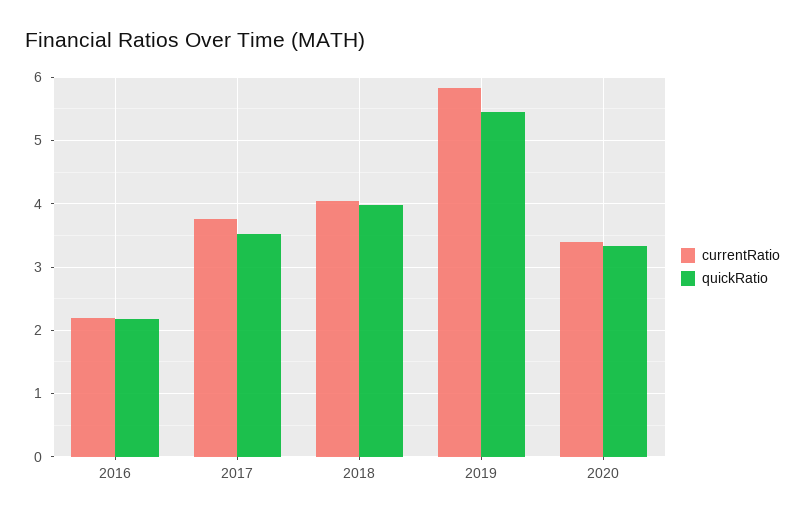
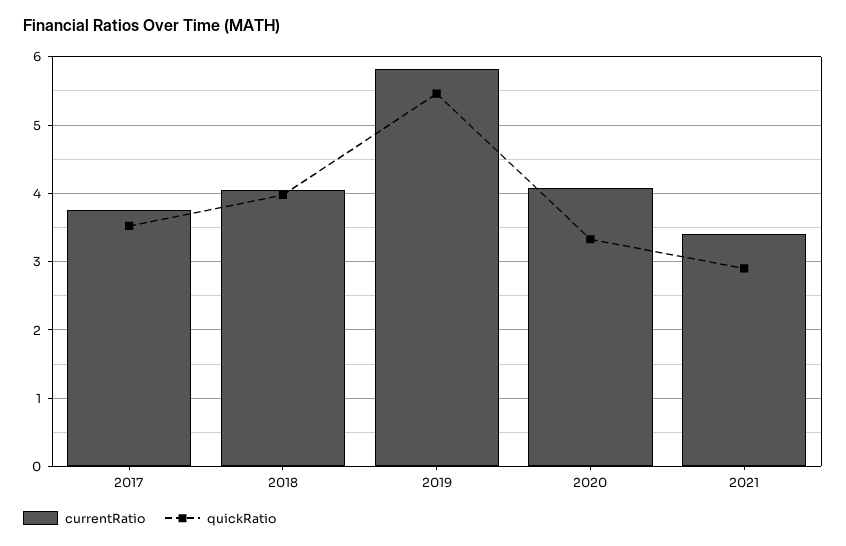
currentRatio, 2016: 2.2 -> none
quickRatio, 2016: 2.2 -> none
currentRatio, 2020: 3.4 -> 4.1
currentRatio, 2021: none -> 3.4
quickRatio, 2021: none -> 2.9

